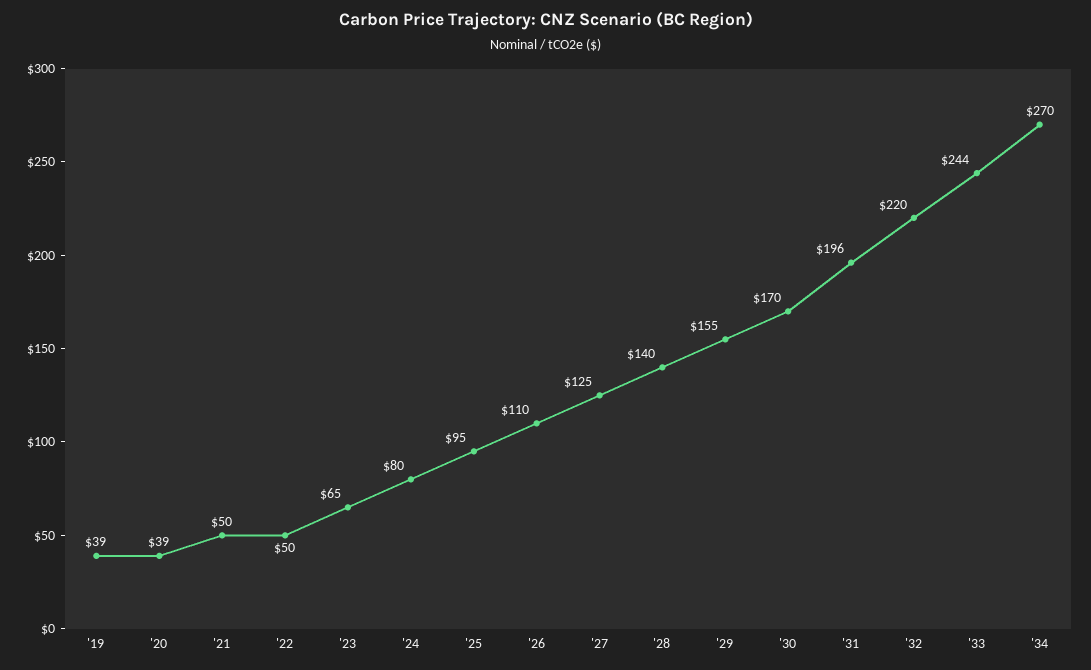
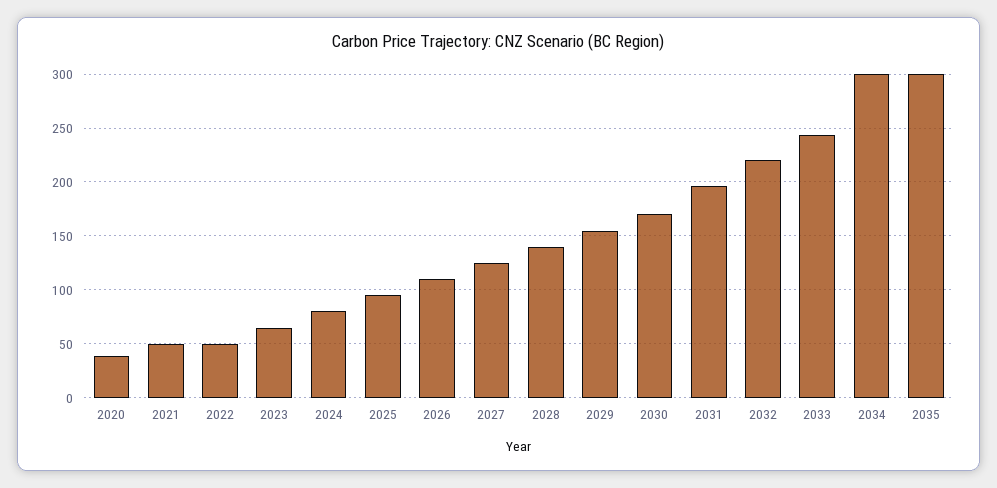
'19: 39 -> none
'34: 270 -> 300
2035: none -> 300

